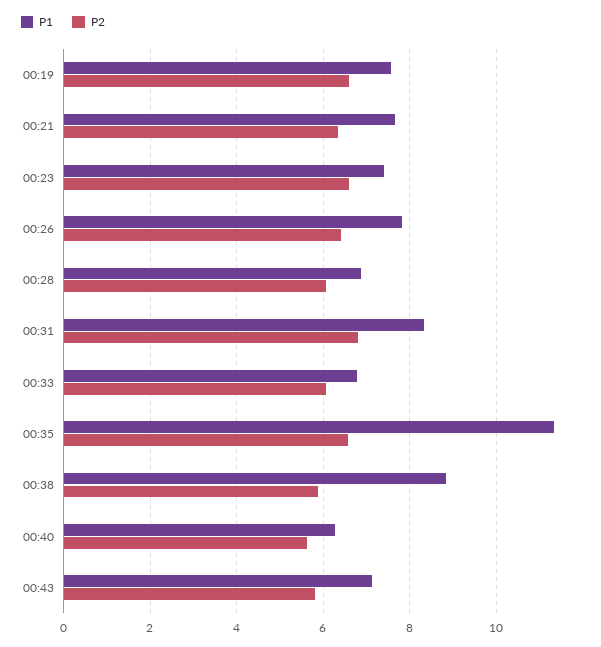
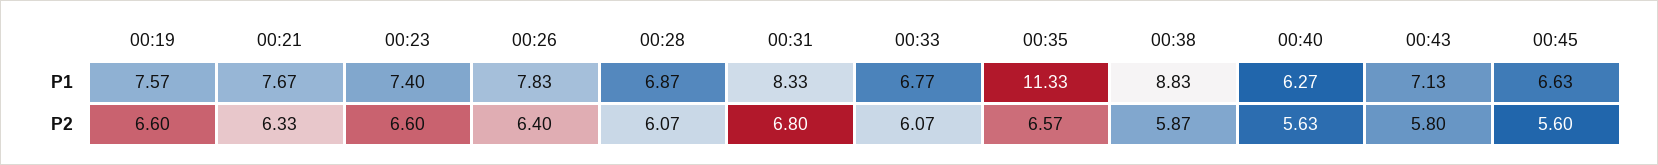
P1, 00:45: none -> 6.63
P2, 00:45: none -> 5.6

